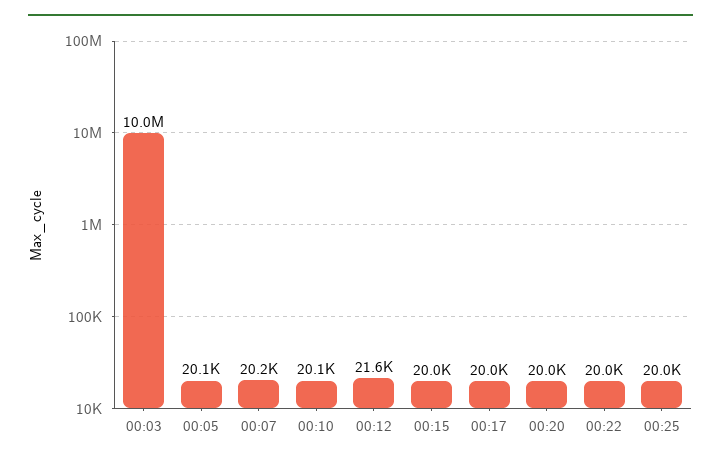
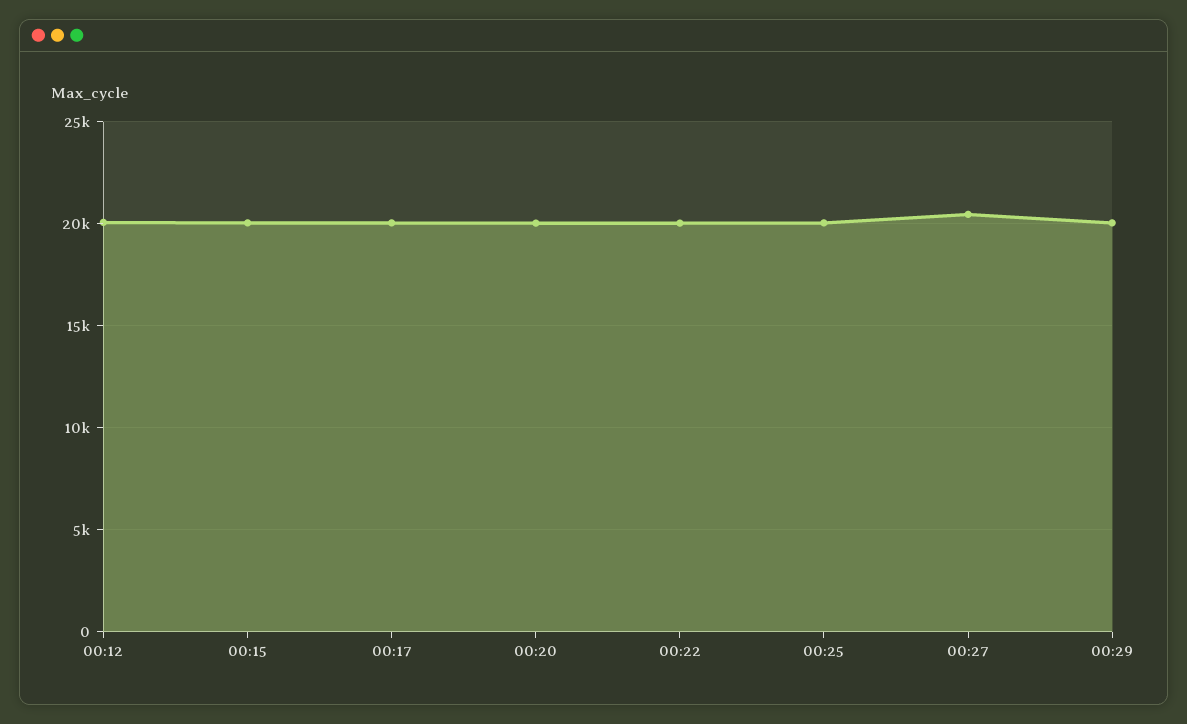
00:03: 10000000 -> none
00:05: 20100 -> none
00:07: 20200 -> none
00:10: 20100 -> none
00:12: 21600 -> 20000
00:27: none -> 20500
00:29: none -> 20000

